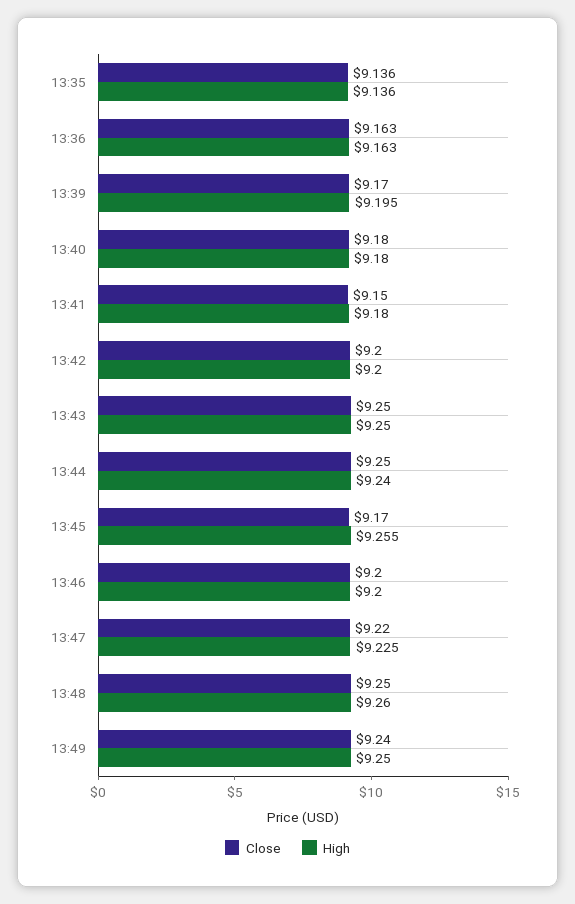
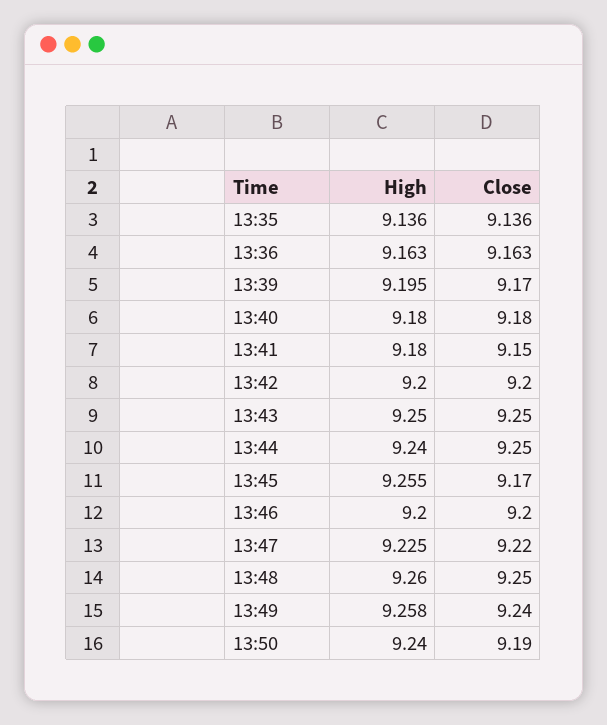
High, 13:49: 9.25 -> 9.258
High, 13:50: none -> 9.24
Close, 13:50: none -> 9.19

